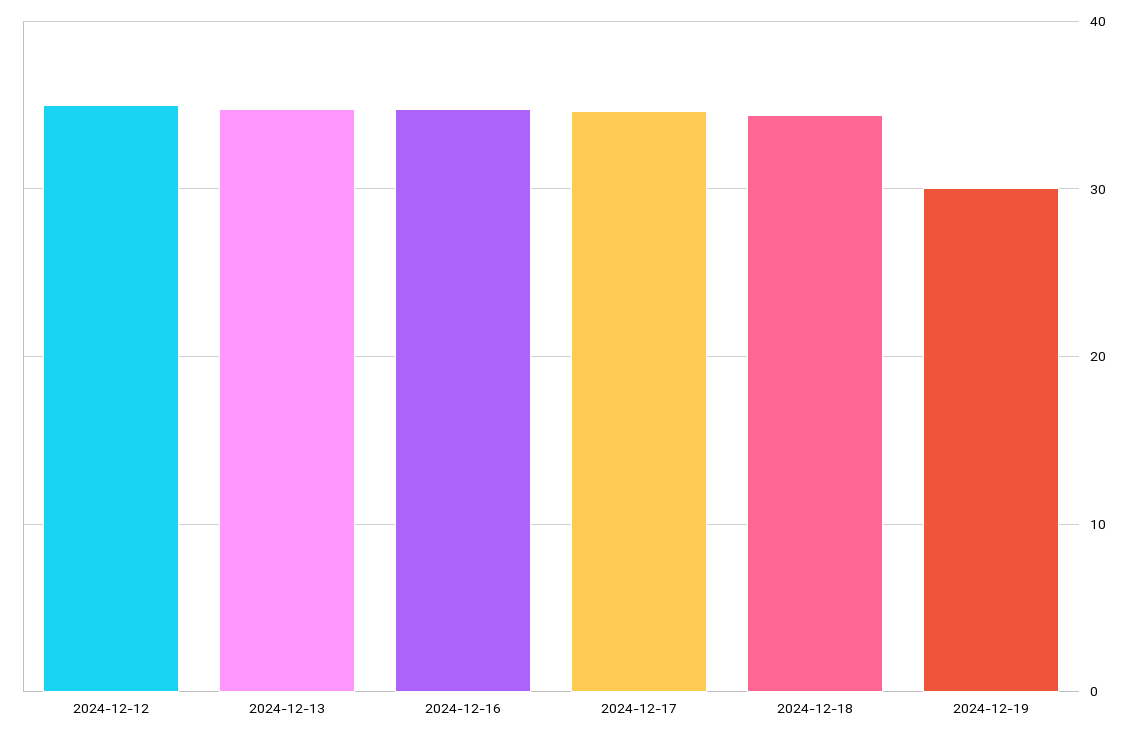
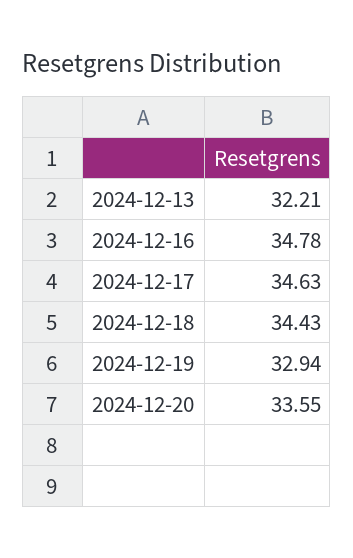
2024-12-12: 35 -> none
2024-12-13: 35 -> 32.21
2024-12-19: 30 -> 32.94
2024-12-20: none -> 33.55

